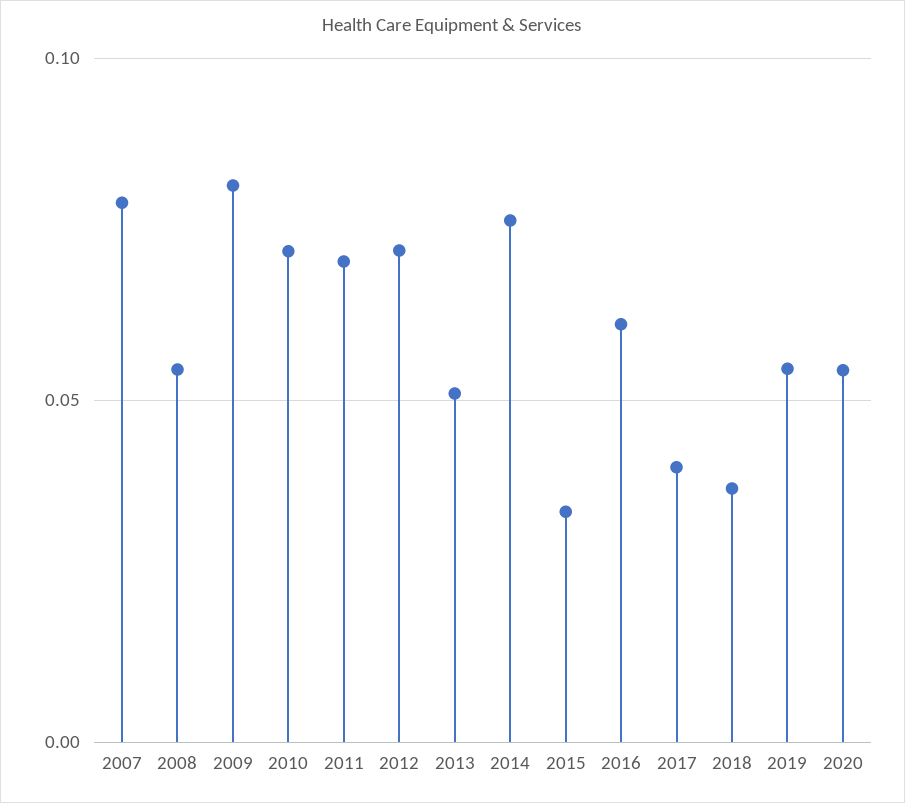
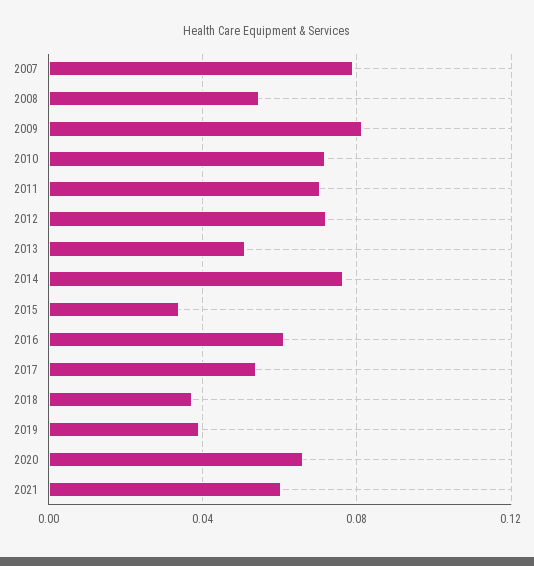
2017: 0.04 -> 0.055
2019: 0.055 -> 0.04
2020: 0.055 -> 0.065
2021: none -> 0.06

